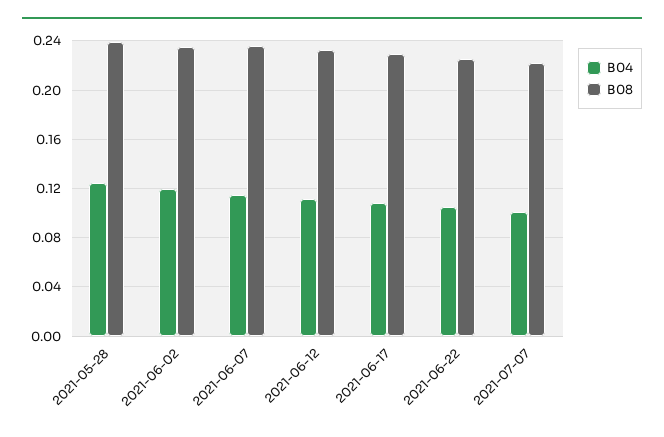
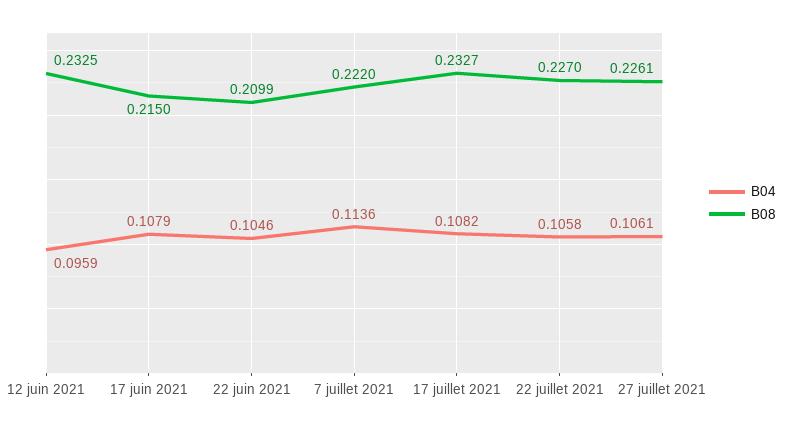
B04, 2021-05-28: 0.125 -> none
B08, 2021-05-28: 0.24 -> none
B04, 2021-06-02: 0.12 -> none
B08, 2021-06-02: 0.235 -> none
B04, 2021-06-07: 0.115 -> none
B08, 2021-06-07: 0.235 -> none
B04, 2021-06-12: 0.11 -> 0.0959
B08, 2021-06-17: 0.23 -> 0.215
B08, 2021-06-22: 0.225 -> 0.2099
B04, 2021-07-07: 0.1 -> 0.1136
B04, 17 juillet 2021: none -> 0.1082
B08, 17 juillet 2021: none -> 0.2327
B04, 22 juillet 2021: none -> 0.1058
B08, 22 juillet 2021: none -> 0.227
B04, 27 juillet 2021: none -> 0.1061
B08, 27 juillet 2021: none -> 0.2261

